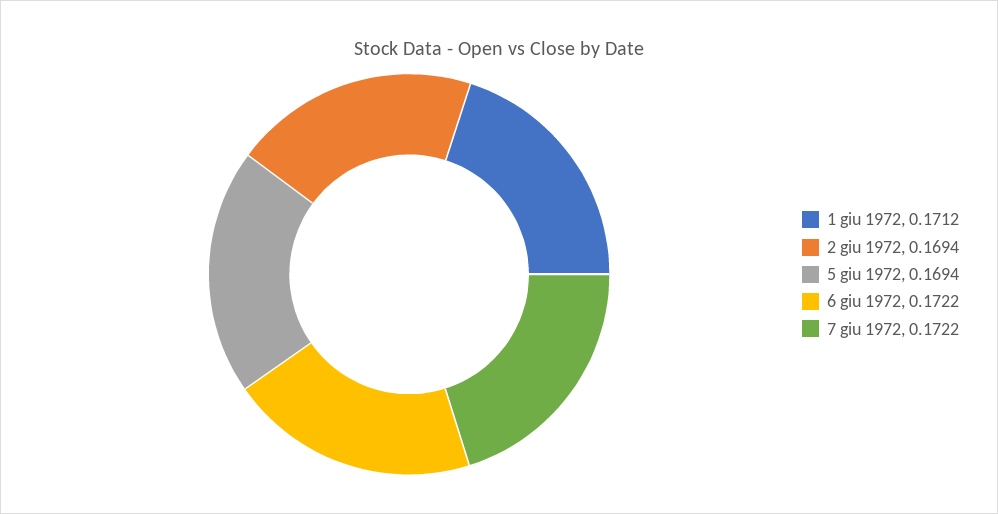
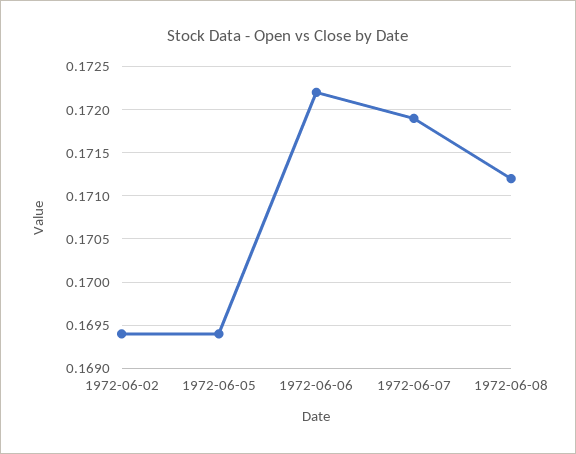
1 giu 1972: 0.1712 -> none
7 giu 1972: 0.1722 -> 0.1719
1972-06-08: none -> 0.1712

